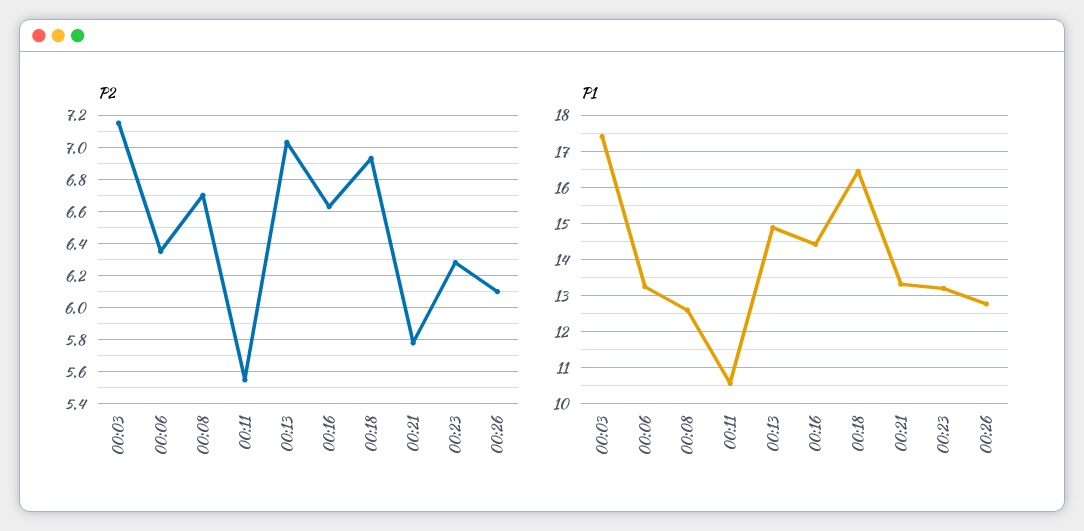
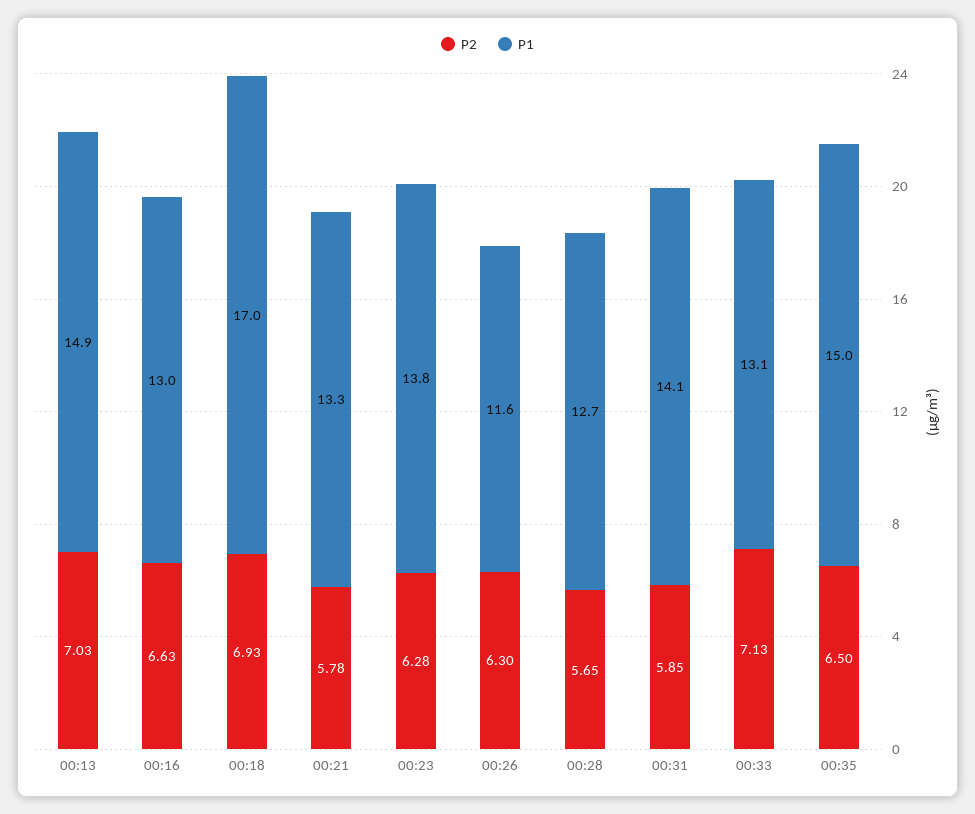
P2, 00:03: 7.15 -> none
P2, 00:06: 6.35 -> none
P2, 00:08: 6.7 -> none
P2, 00:11: 5.55 -> none
P2, 00:26: 6.1 -> 6.3
P1, 00:03: 17.4 -> none
P1, 00:06: 13.2 -> none
P1, 00:08: 12.6 -> none
P1, 00:11: 10.6 -> none
P1, 00:16: 14.4 -> 13
P1, 00:18: 16.4 -> 17
P1, 00:23: 13.2 -> 13.8
P1, 00:26: 12.8 -> 11.6
P2, 00:28: none -> 5.65
P1, 00:28: none -> 12.7
P2, 00:31: none -> 5.85
P1, 00:31: none -> 14.1
P2, 00:33: none -> 7.13
P1, 00:33: none -> 13.1
P2, 00:35: none -> 6.5
P1, 00:35: none -> 15

